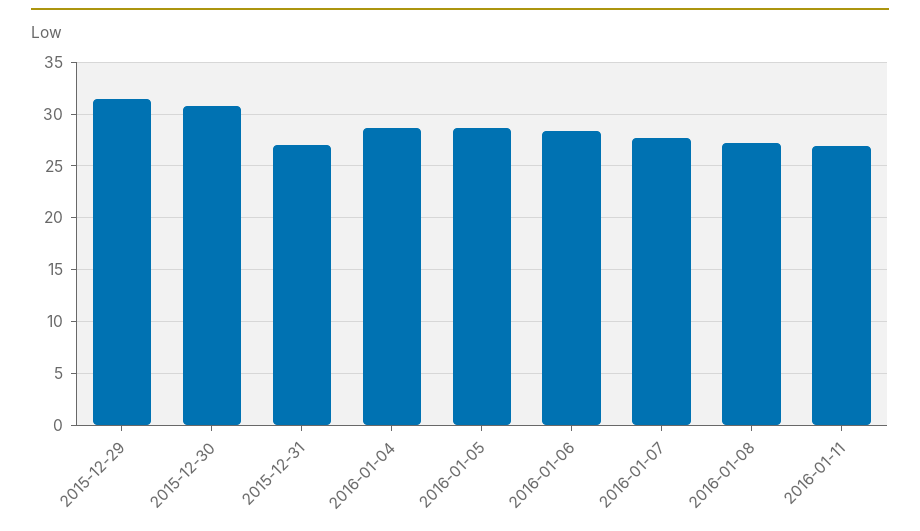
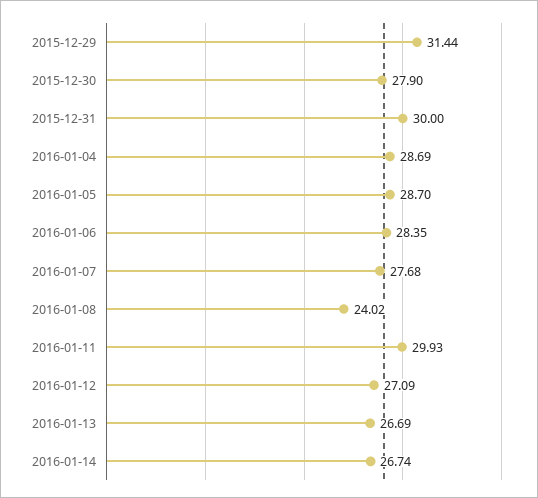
2015-12-30: 31 -> 27.9
2015-12-31: 27 -> 30
2016-01-08: 27 -> 24.02
2016-01-11: 27 -> 29.93
2016-01-12: none -> 27.09
2016-01-13: none -> 26.69
2016-01-14: none -> 26.74

